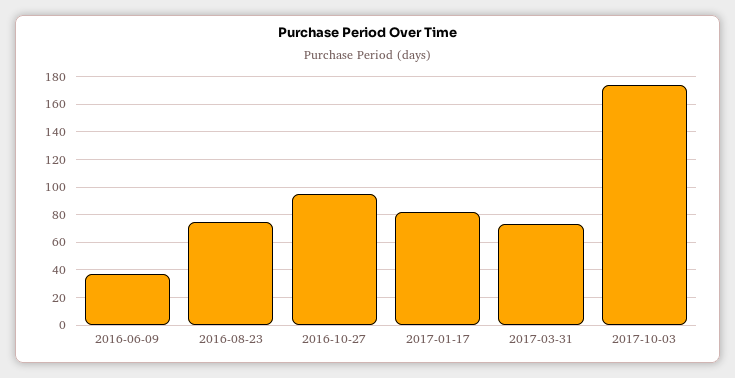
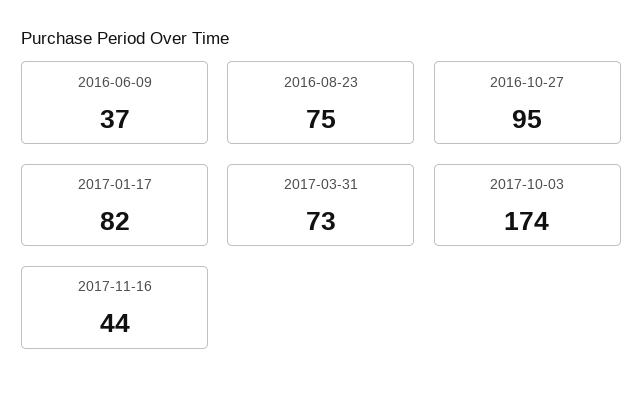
2017-11-16: none -> 44

